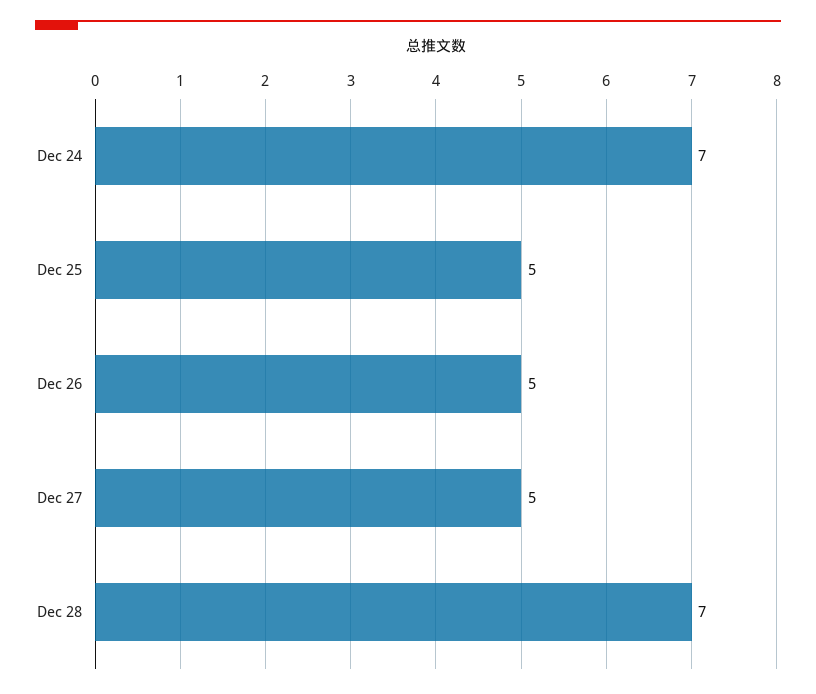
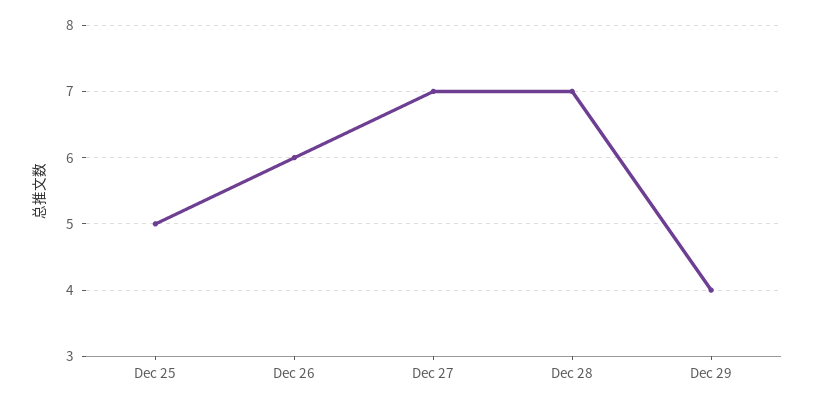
Dec 24: 7 -> none
Dec 26: 5 -> 6
Dec 27: 5 -> 7
Dec 29: none -> 4

